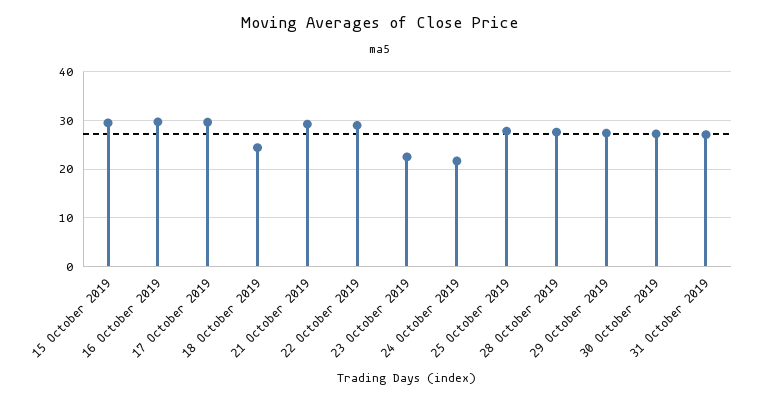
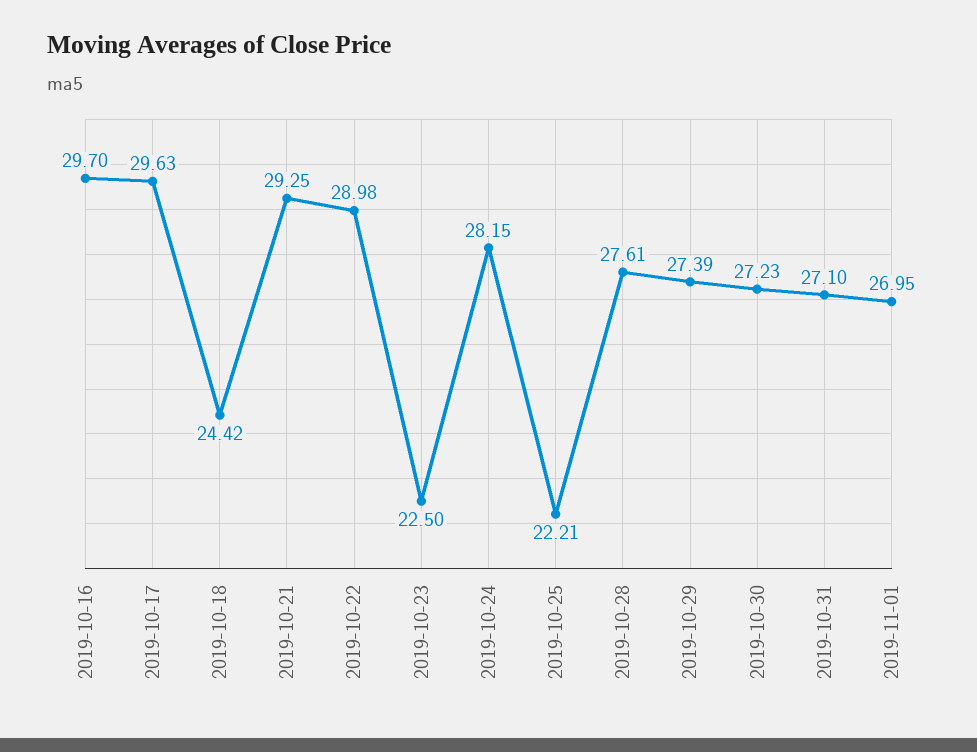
15 October 2019: 30 -> none
24 October 2019: 22 -> 28.15
25 October 2019: 28 -> 22.21
2019-11-01: none -> 26.95

